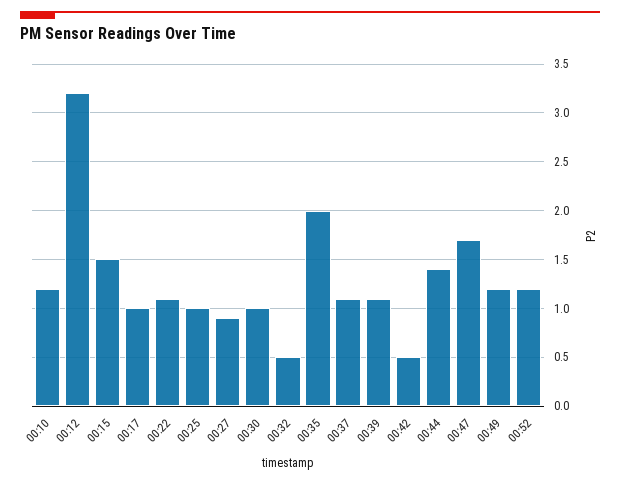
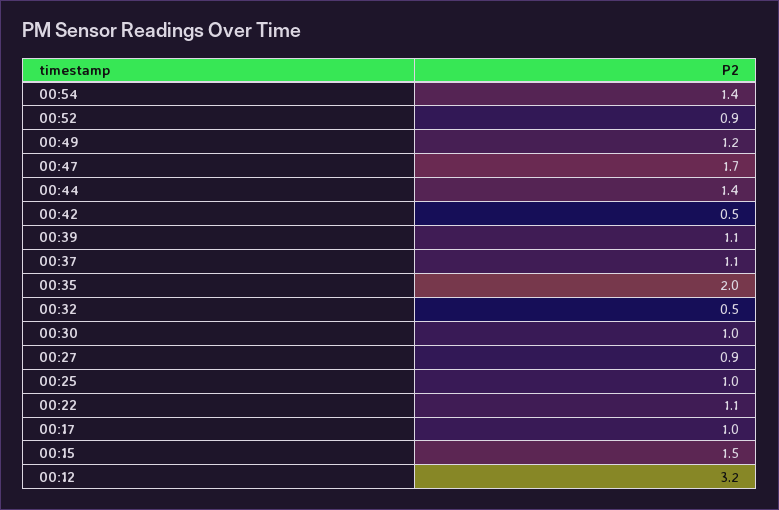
00:10: 1.2 -> none
00:52: 1.2 -> 0.9
00:54: none -> 1.4

